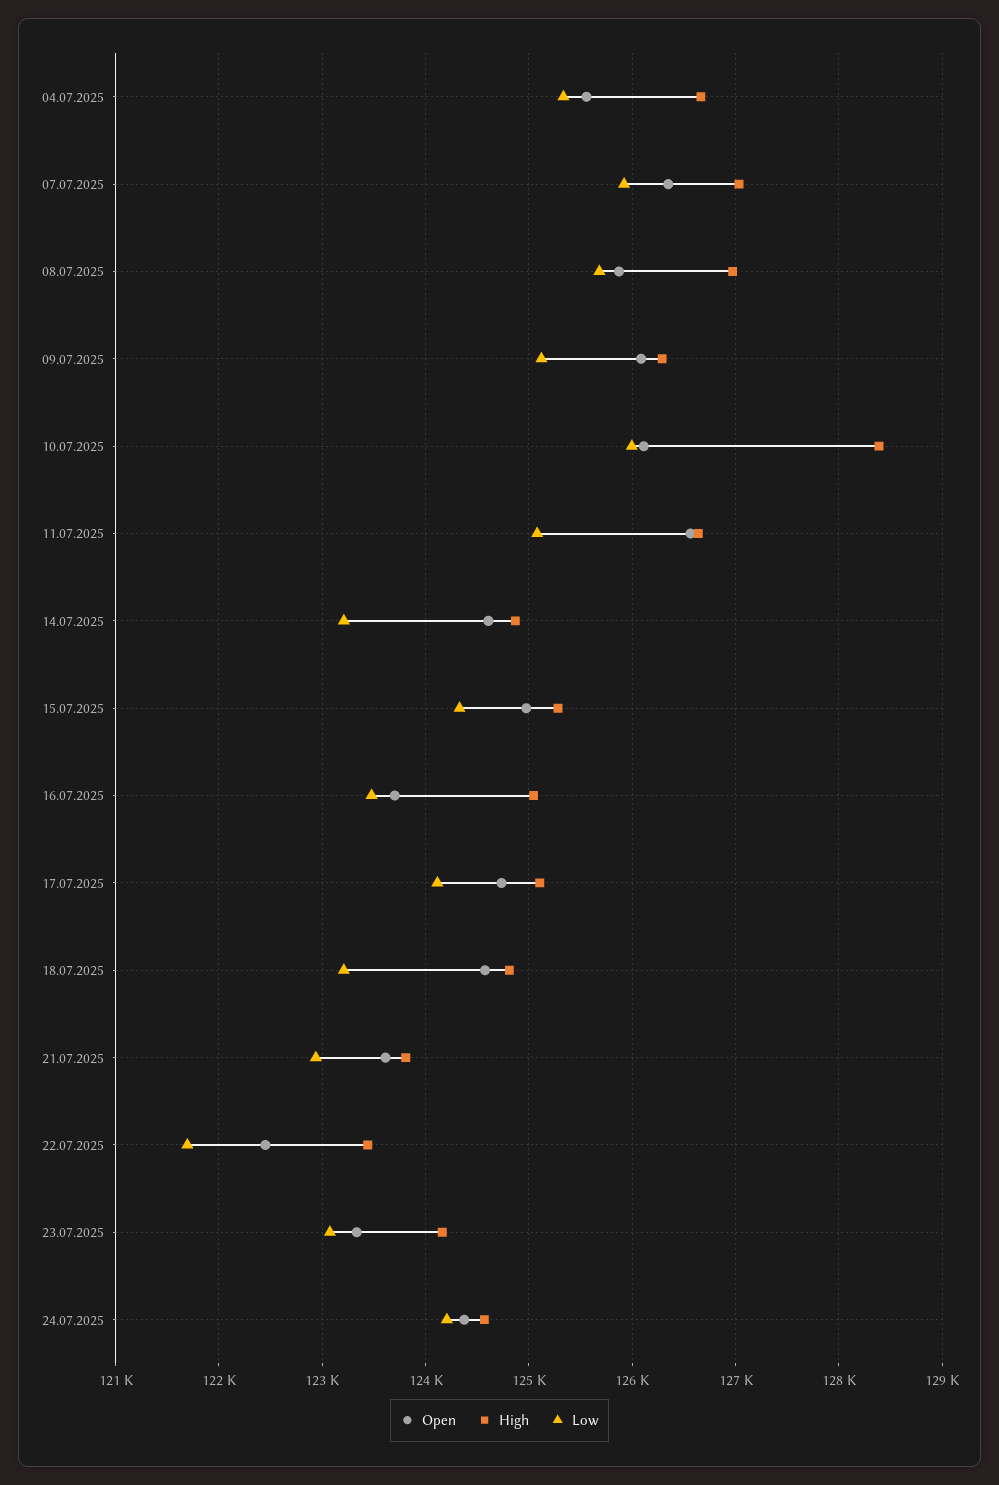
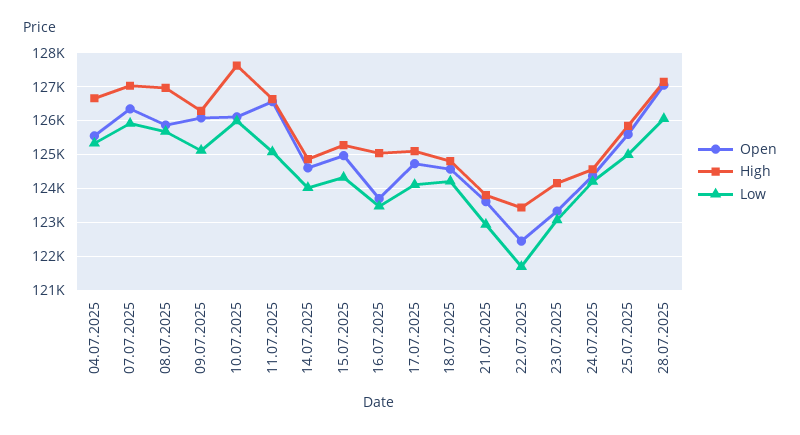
High, 10.07.2025: 128400 -> 127600
Low, 14.07.2025: 123200 -> 124000
Low, 18.07.2025: 123200 -> 124200
Open, 25.07.2025: none -> 125600
High, 25.07.2025: none -> 125800
Low, 25.07.2025: none -> 125000
Open, 28.07.2025: none -> 127000
High, 28.07.2025: none -> 127200
Low, 28.07.2025: none -> 126000

